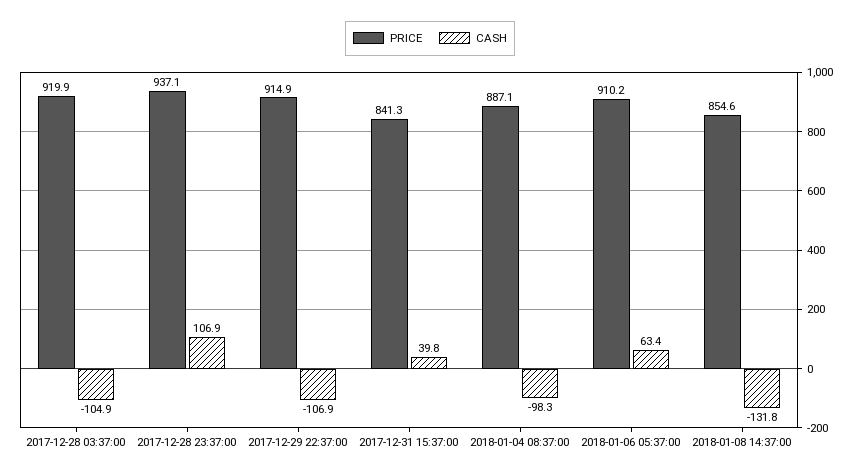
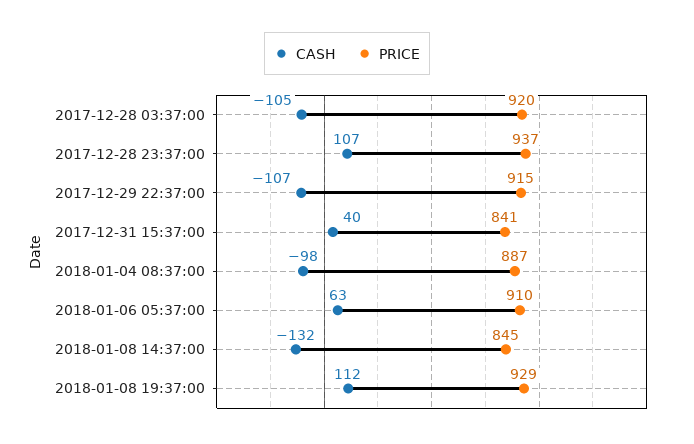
PRICE, 2018-01-08 14:37:00: 854.6 -> 845
CASH, 2018-01-08 19:37:00: none -> 112
PRICE, 2018-01-08 19:37:00: none -> 929

